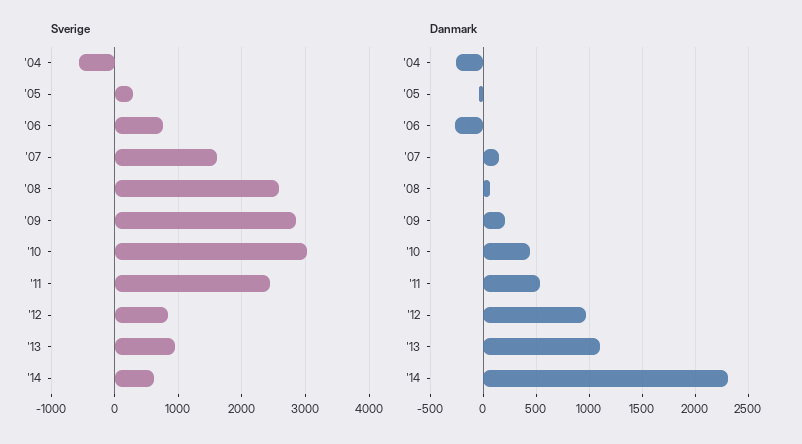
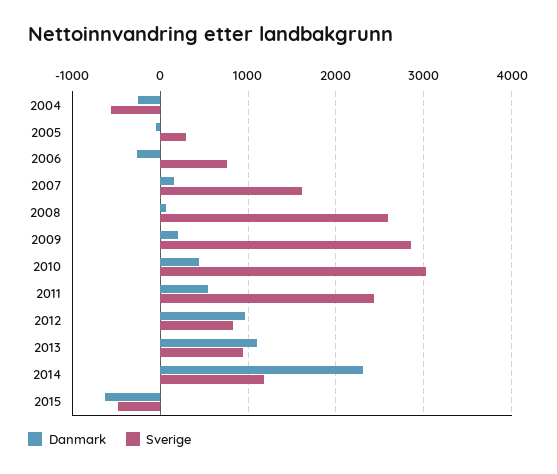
Sverige, '14: 600 -> 1200
Danmark, 2015: none -> -600
Sverige, 2015: none -> -500

